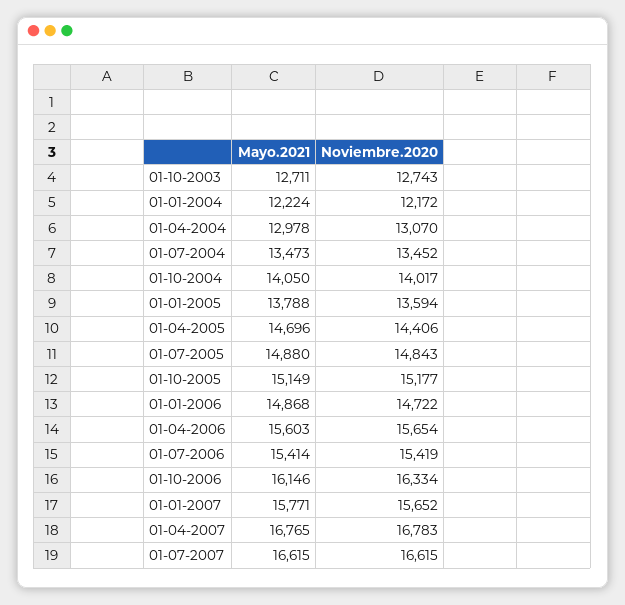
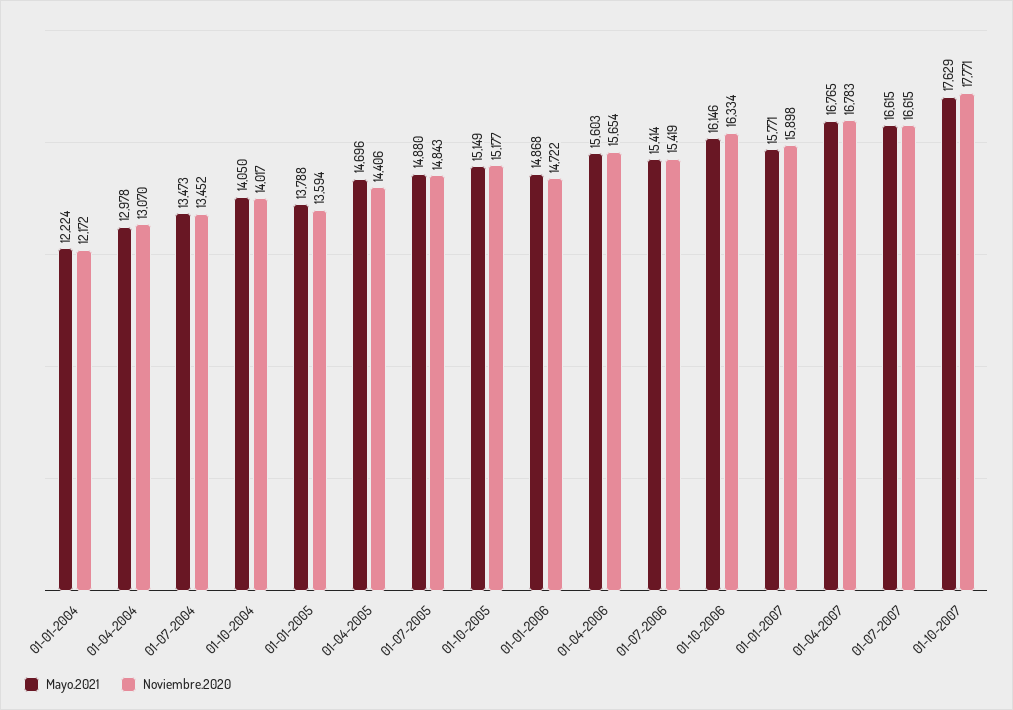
Mayo.2021, 01-10-2003: 12711 -> none
Noviembre.2020, 01-10-2003: 12743 -> none
Noviembre.2020, 01-01-2007: 15652 -> 15898
Mayo.2021, 01-10-2007: none -> 17629
Noviembre.2020, 01-10-2007: none -> 17771

